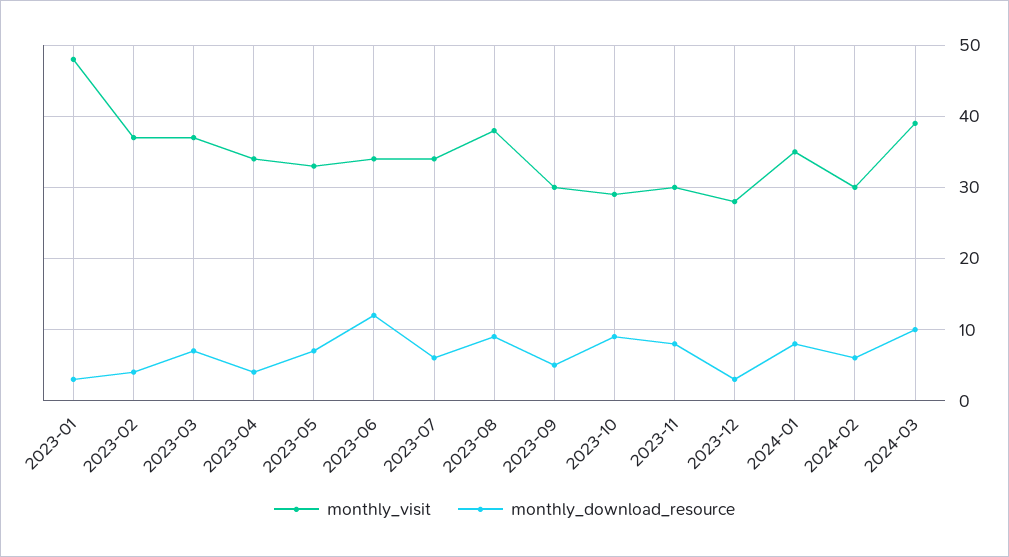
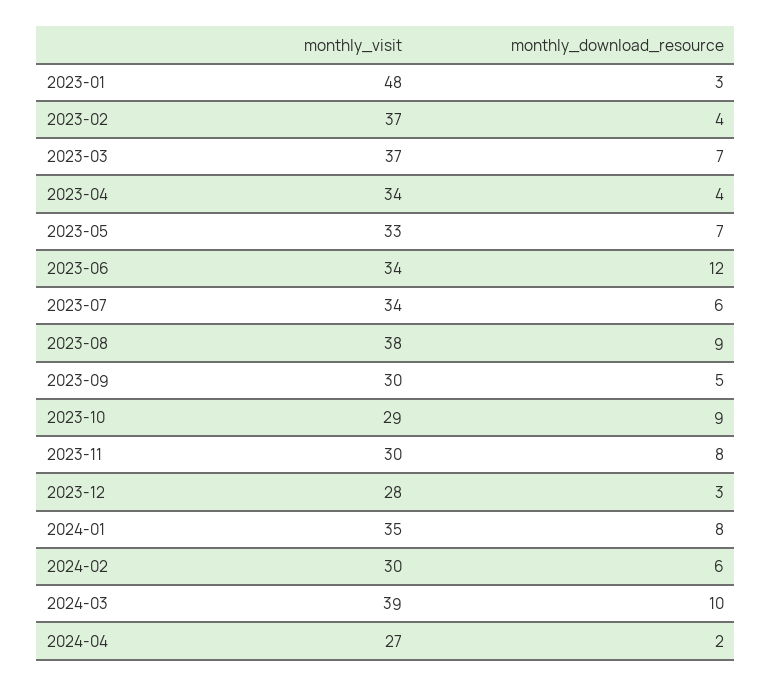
monthly_visit, 2024-04: none -> 27
monthly_download_resource, 2024-04: none -> 2

